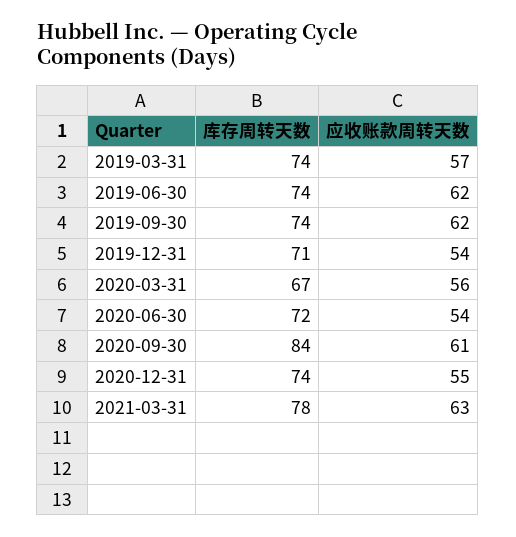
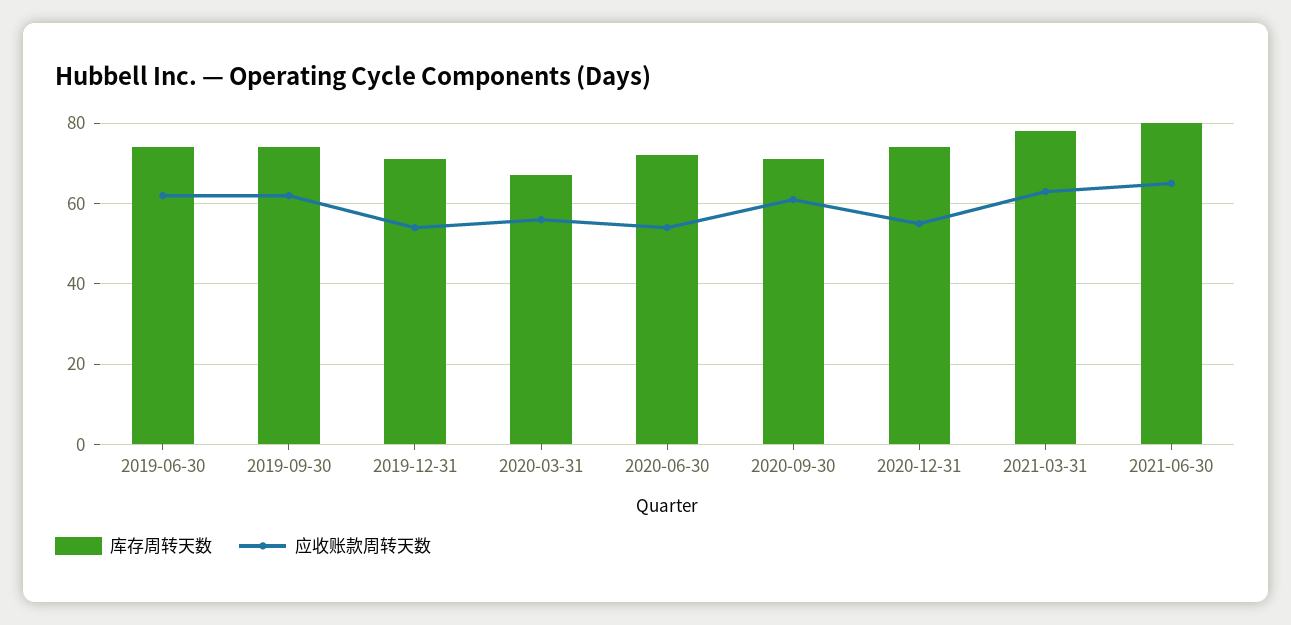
库存周转天数, 2019-03-31: 74 -> none
应收账款周转天数, 2019-03-31: 57 -> none
库存周转天数, 2020-09-30: 84 -> 70
库存周转天数, 2021-06-30: none -> 80
应收账款周转天数, 2021-06-30: none -> 65

